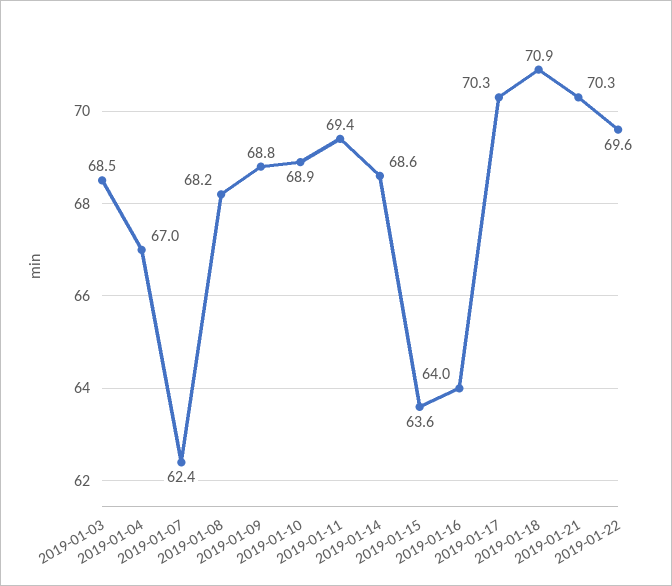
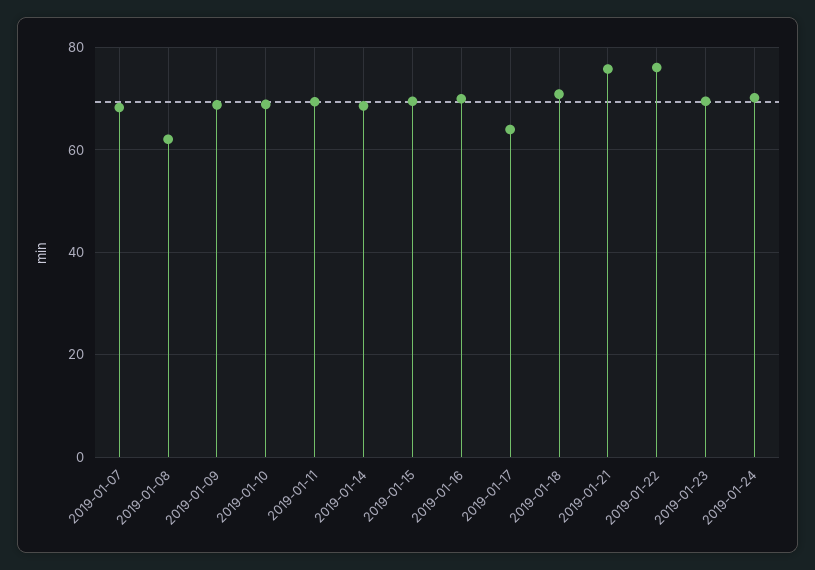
2019-01-03: 68.5 -> none
2019-01-04: 67 -> none
2019-01-07: 62.4 -> 68
2019-01-08: 68.2 -> 62
2019-01-15: 63.6 -> 70
2019-01-16: 64 -> 70
2019-01-17: 70.3 -> 64
2019-01-21: 70.3 -> 76
2019-01-22: 69.6 -> 76
2019-01-23: none -> 70
2019-01-24: none -> 70

